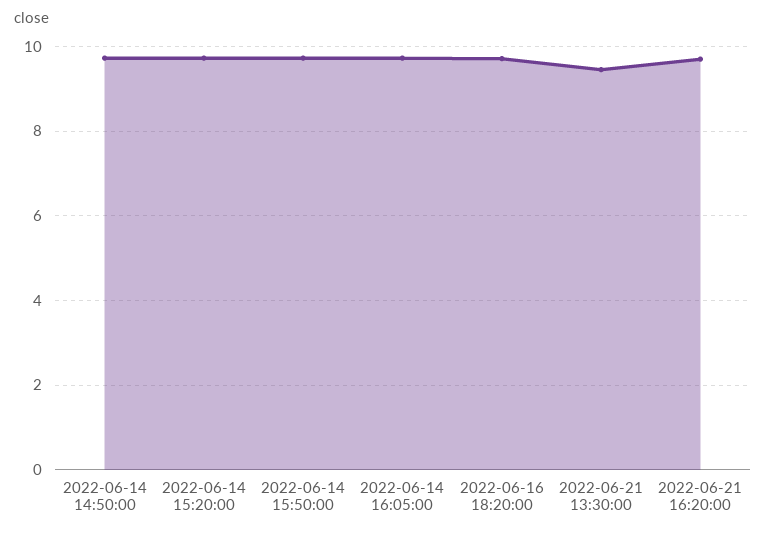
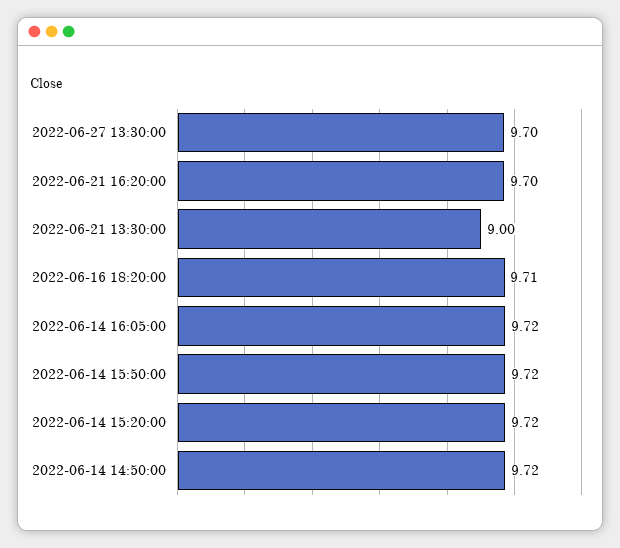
2022-06-21 13:30:00: 9.4 -> 9
2022-06-27 13:30:00: none -> 9.7

